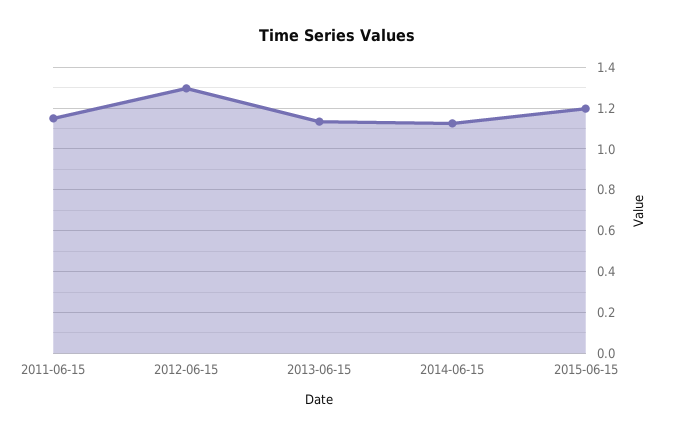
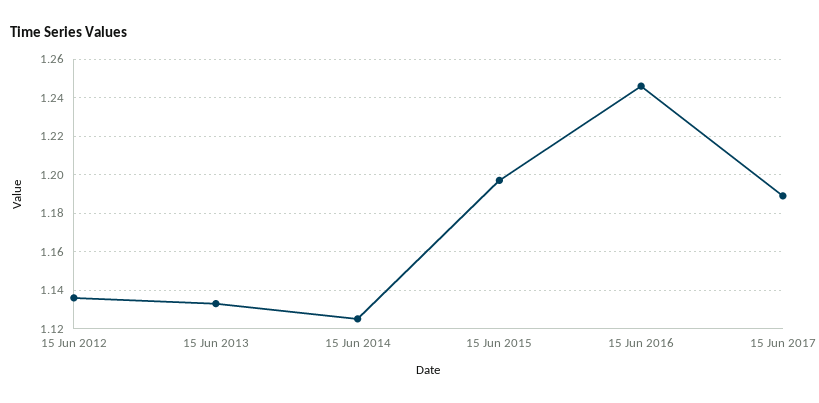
2011-06-15: 1.15 -> none
2012-06-15: 1.3 -> 1.135
15 Jun 2016: none -> 1.245
15 Jun 2017: none -> 1.19

